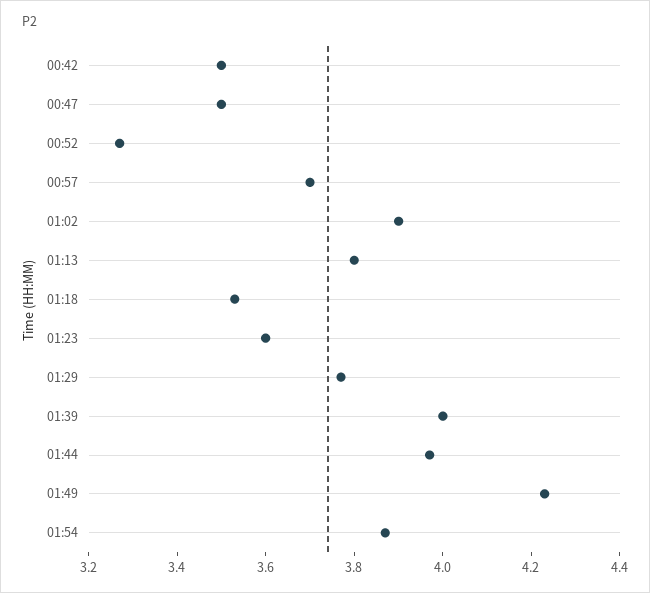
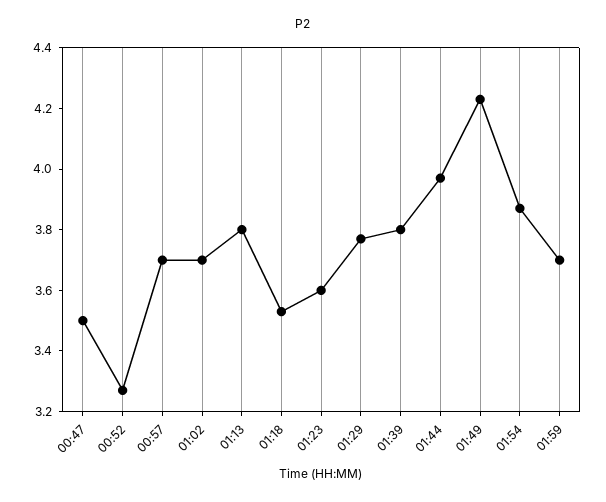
00:42: 3.5 -> none
01:02: 3.9 -> 3.7
01:39: 4 -> 3.8
01:59: none -> 3.7

